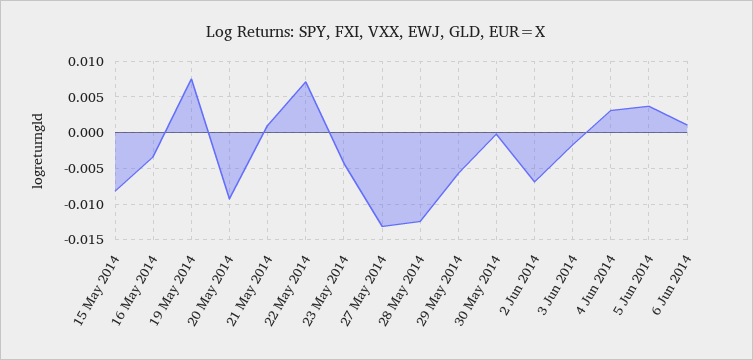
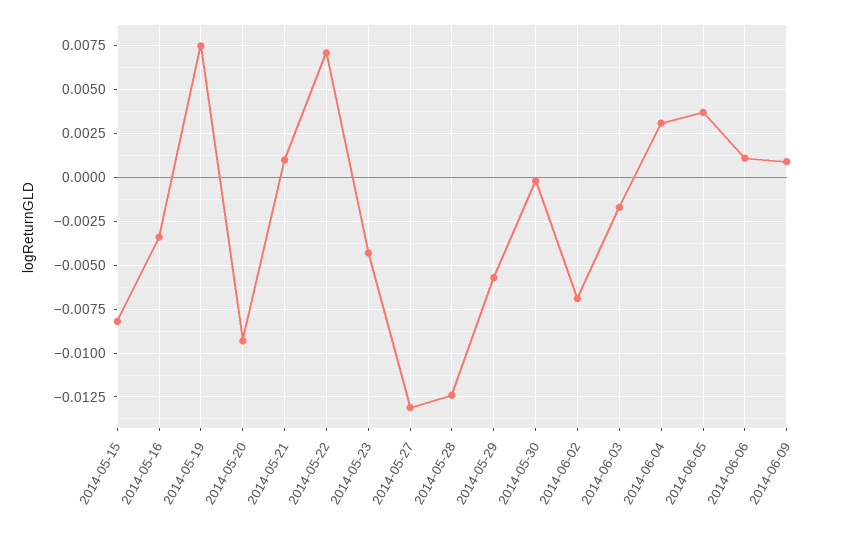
2014-06-09: none -> 0.001

